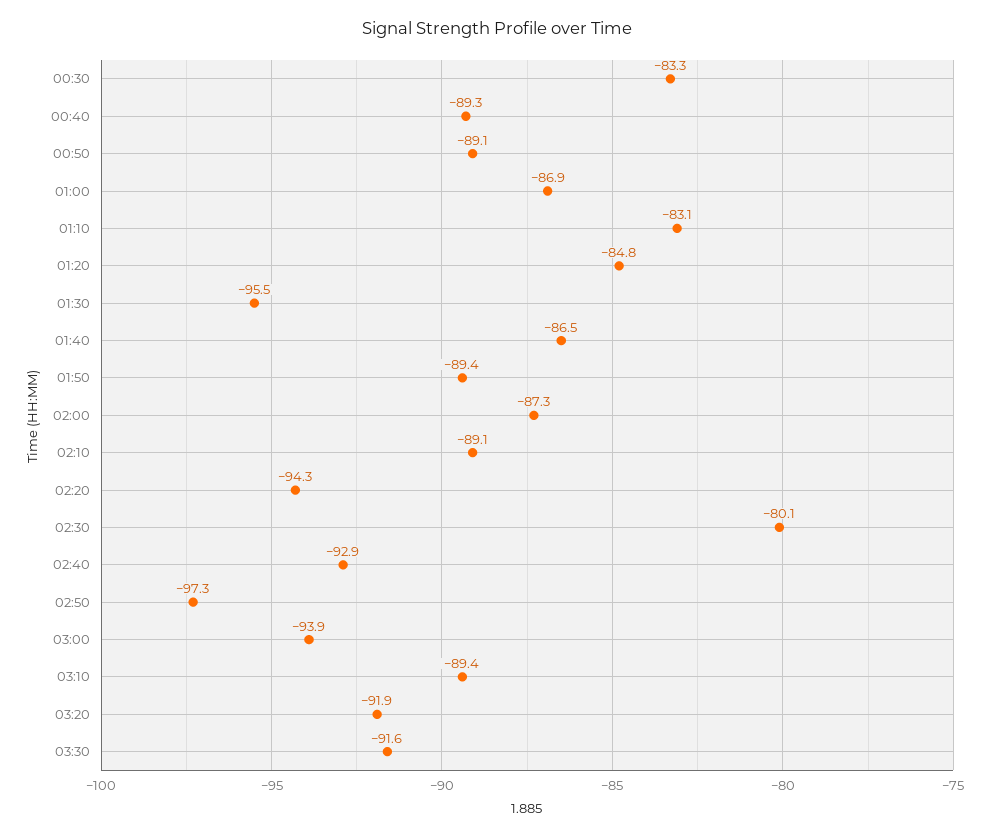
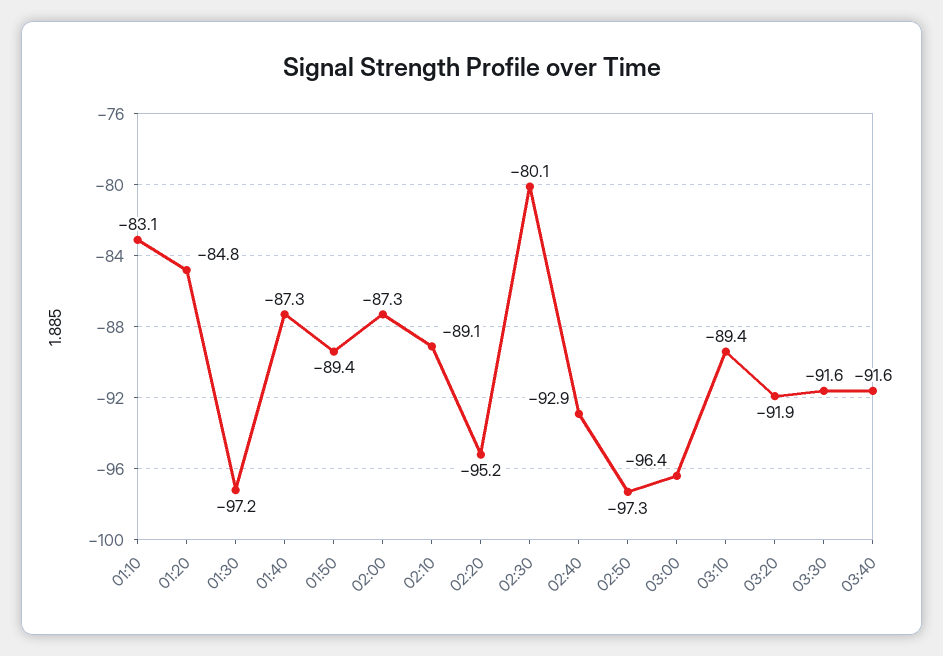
00:30: -83.3 -> none
00:40: -89.3 -> none
00:50: -89.1 -> none
01:00: -86.9 -> none
01:30: -95.5 -> -97.2
01:40: -86.5 -> -87.3
02:20: -94.3 -> -95.2
03:00: -93.9 -> -96.4
03:40: none -> -91.6

